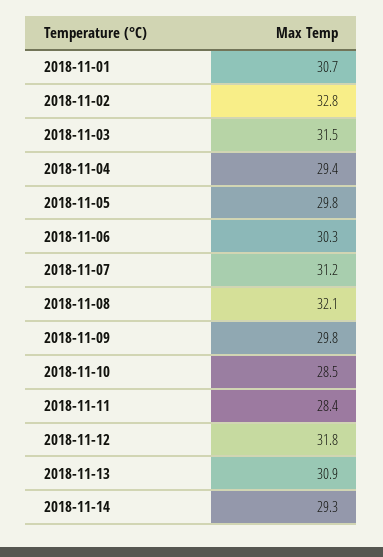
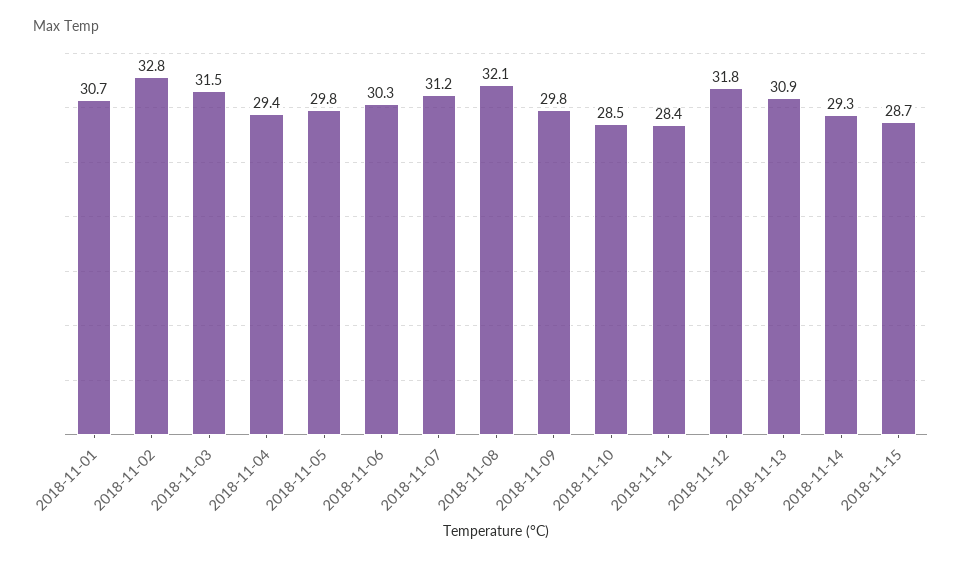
2018-11-15: none -> 28.7

